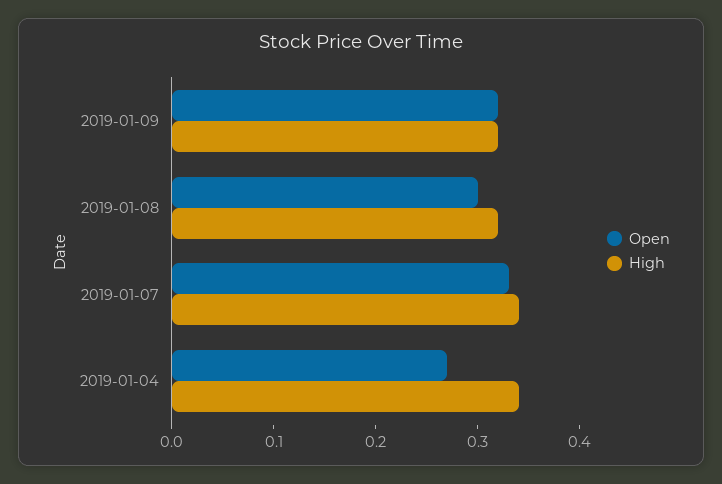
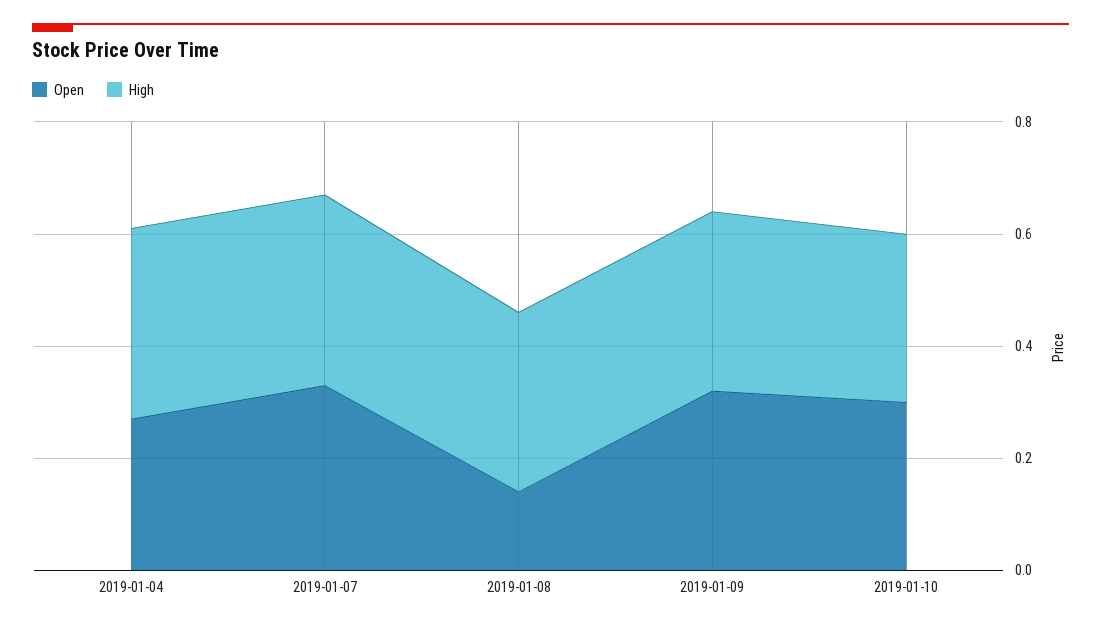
Open, 2019-01-08: 0.3 -> 0.15
Open, 2019-01-10: none -> 0.3
High, 2019-01-10: none -> 0.3

